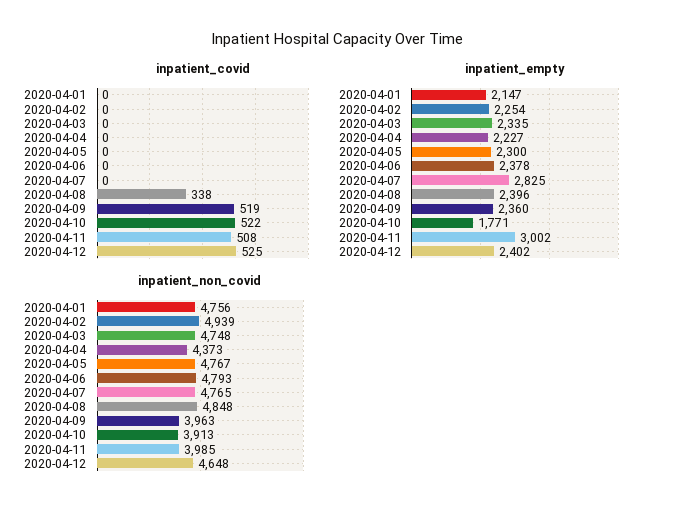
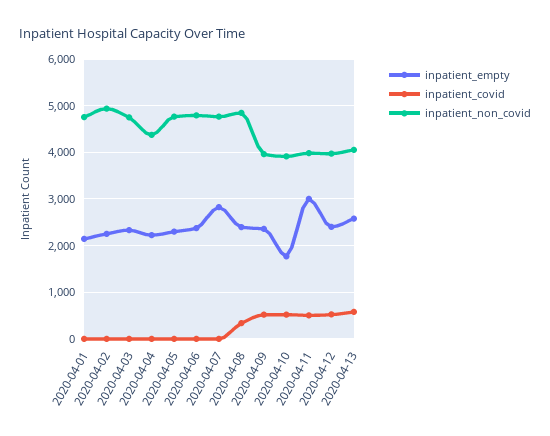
inpatient_non_covid, 2020-04-12: 4648 -> 4000
inpatient_empty, 2020-04-13: none -> 2600
inpatient_covid, 2020-04-13: none -> 600
inpatient_non_covid, 2020-04-13: none -> 4000

